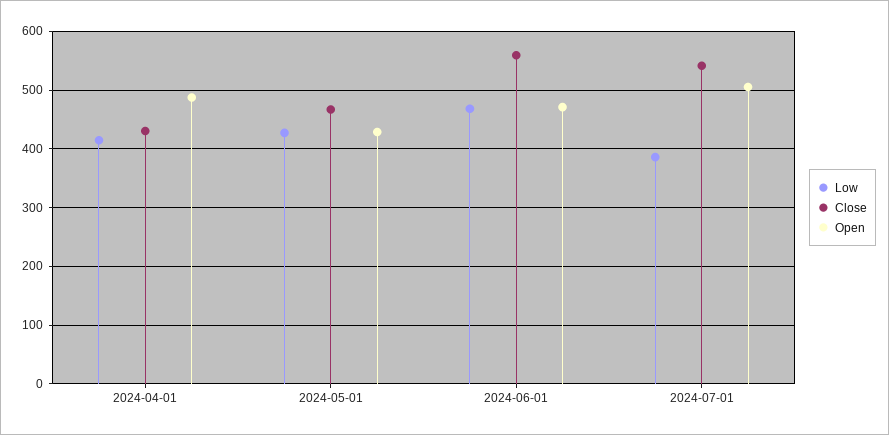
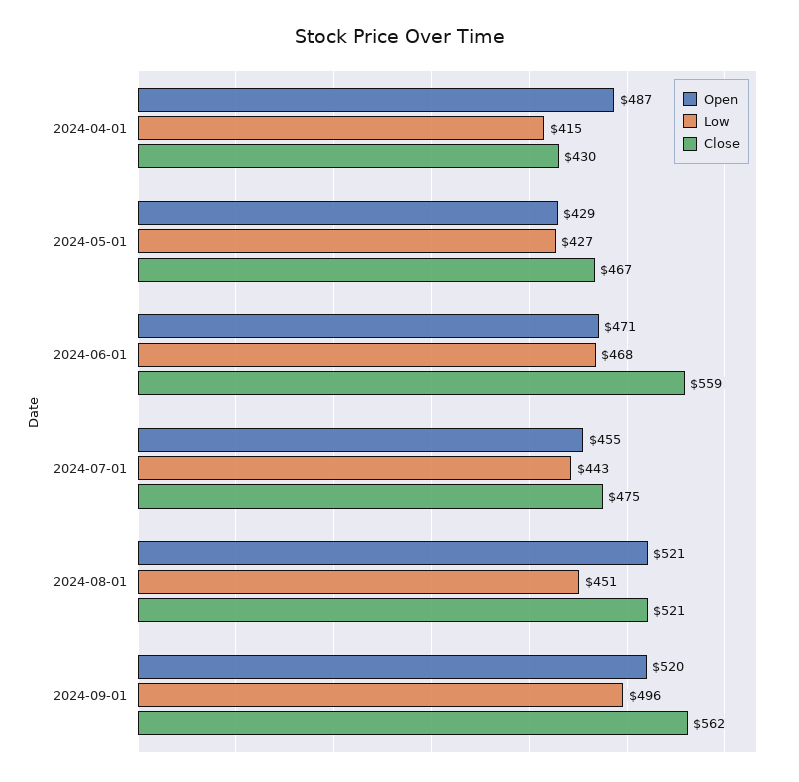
Low, 2024-07-01: 380 -> 443
Close, 2024-07-01: 540 -> 475
Open, 2024-07-01: 500 -> 455
Open, 2024-08-01: none -> 521
Low, 2024-08-01: none -> 451
Close, 2024-08-01: none -> 521
Open, 2024-09-01: none -> 520
Low, 2024-09-01: none -> 496
Close, 2024-09-01: none -> 562

